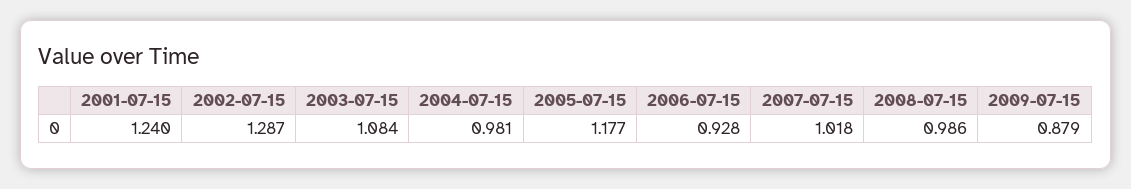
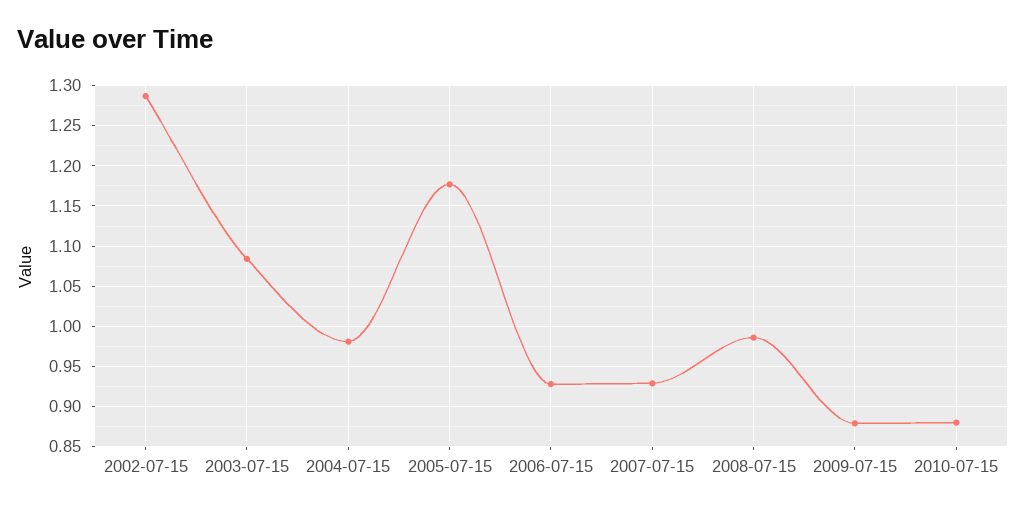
2001-07-15: 1.24 -> none
2007-07-15: 1.018 -> 0.93
2010-07-15: none -> 0.88

